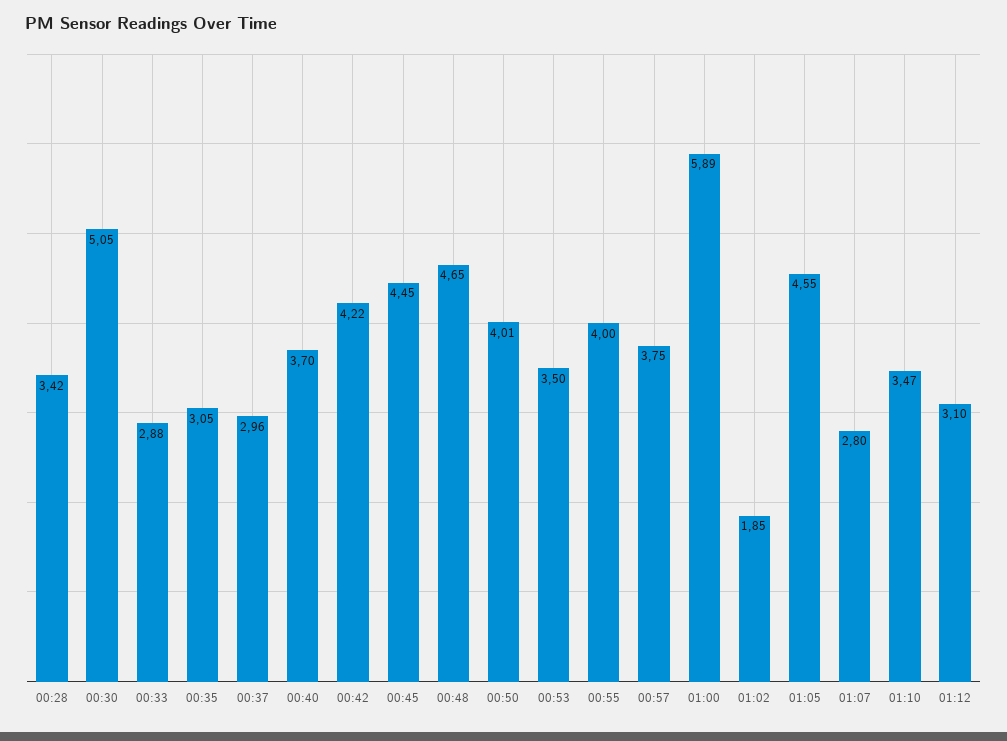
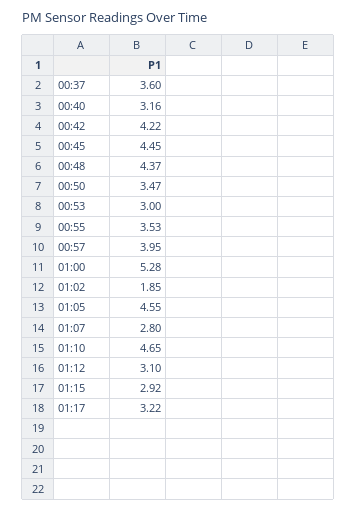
00:28: 3.42 -> none
00:30: 5.05 -> none
00:33: 2.88 -> none
00:35: 3.05 -> none
00:37: 2.96 -> 3.6
00:40: 3.7 -> 3.16
00:48: 4.65 -> 4.37
00:50: 4.01 -> 3.47
00:53: 3.5 -> 3
00:55: 4 -> 3.53
00:57: 3.75 -> 3.95
01:00: 5.89 -> 5.28
01:10: 3.47 -> 4.65
01:15: none -> 2.92
01:17: none -> 3.22

